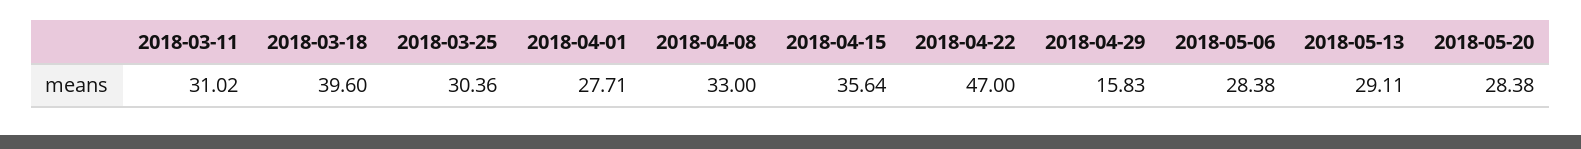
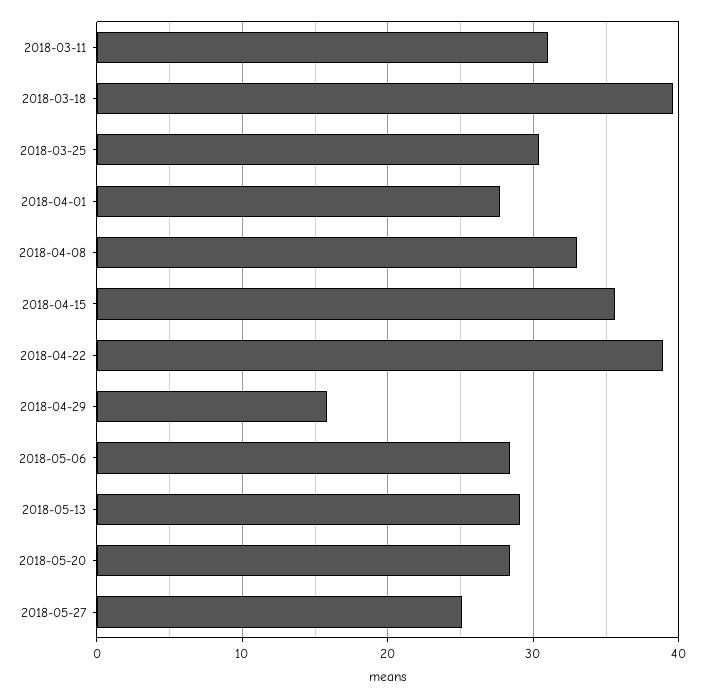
2018-04-22: 47 -> 39
2018-05-27: none -> 25

